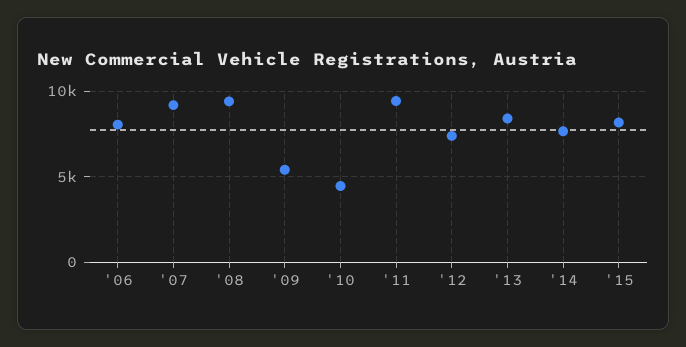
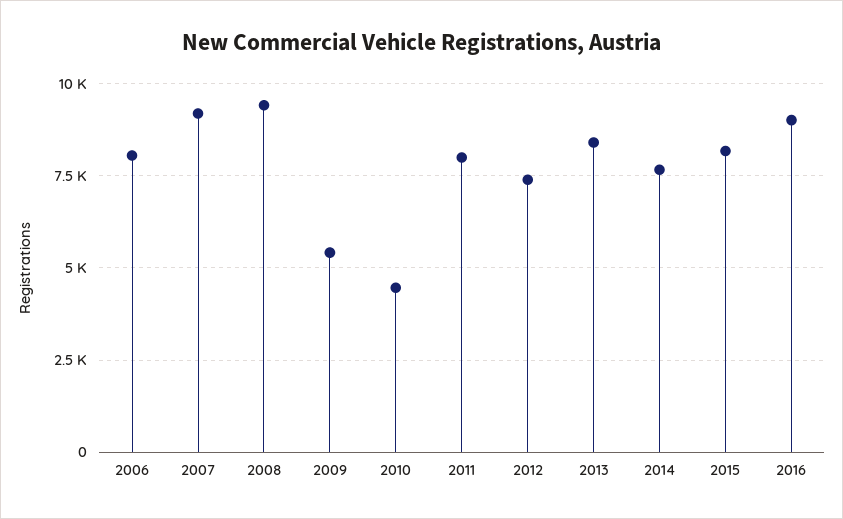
'11: 9500 -> 8000
2016: none -> 9000

